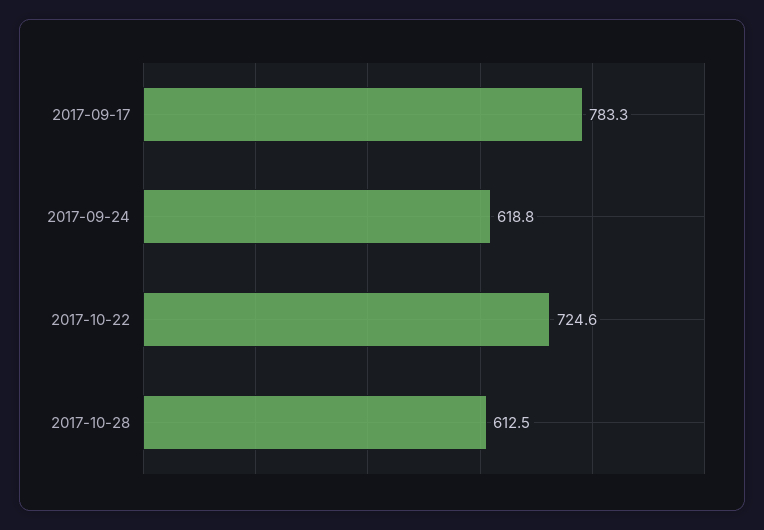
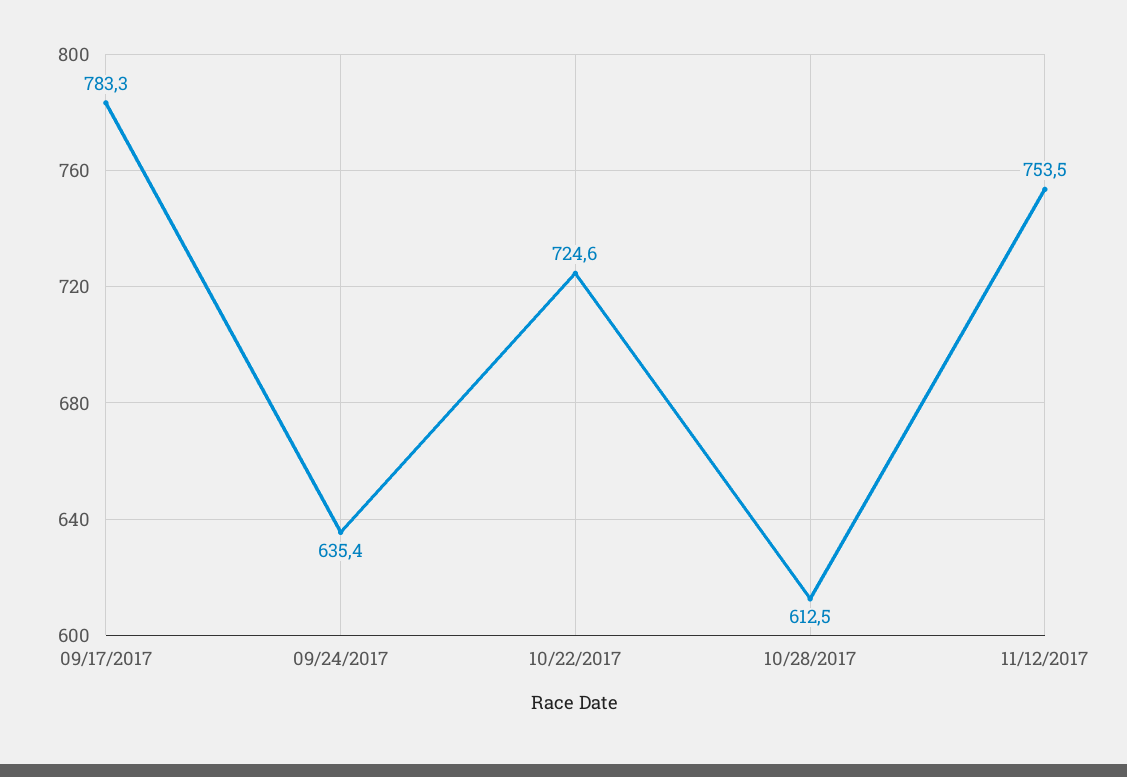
2017-09-24: 618.8 -> 635.4
11/12/2017: none -> 753.5

